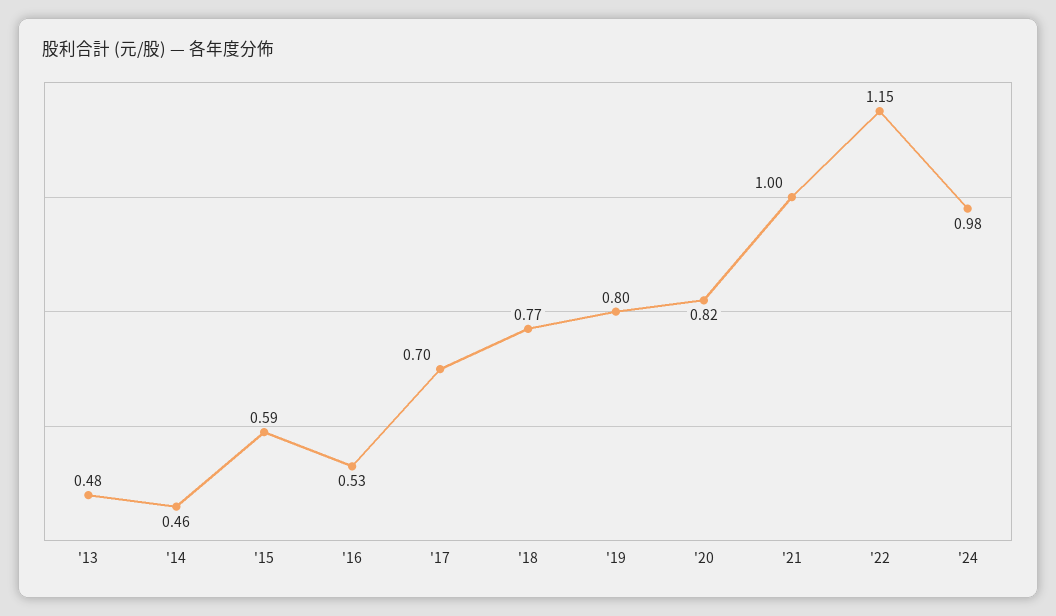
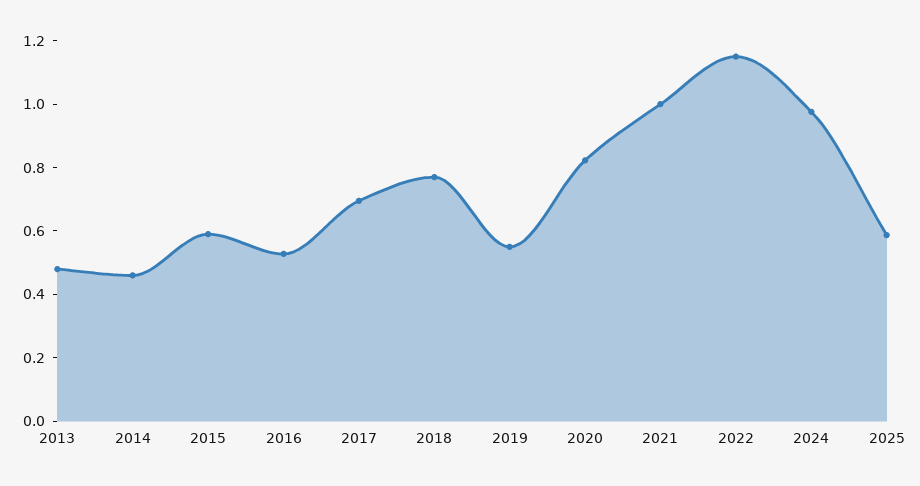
'19: 0.8 -> 0.55
2025: none -> 0.6

